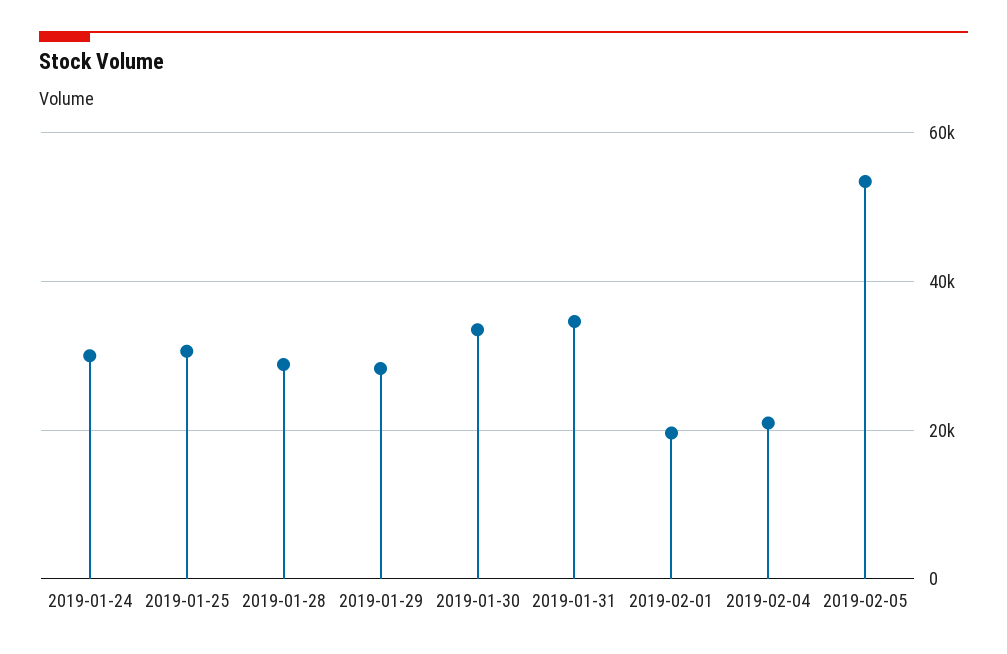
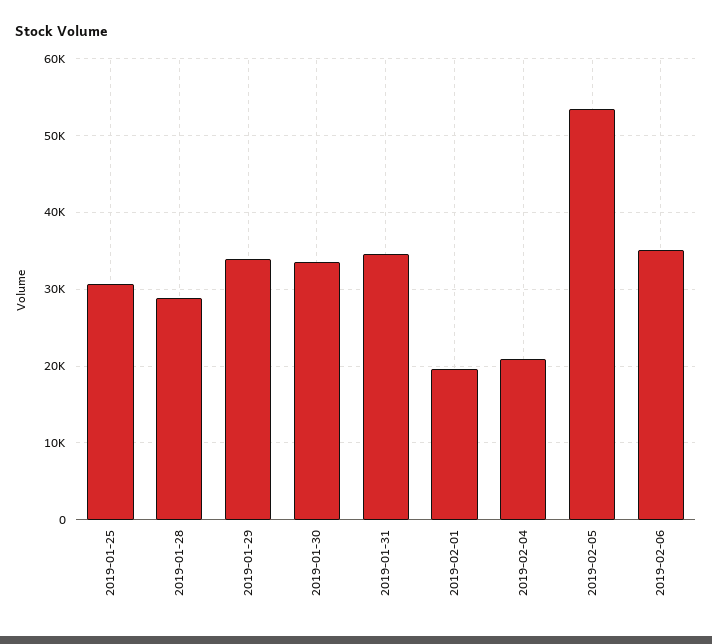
2019-01-24: 30000 -> none
2019-01-29: 28000 -> 34000
2019-02-06: none -> 35000

